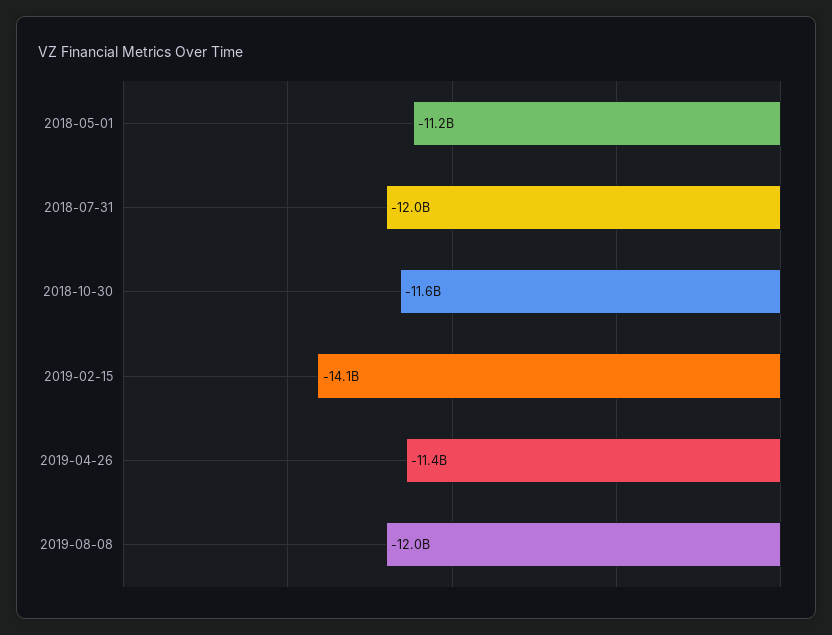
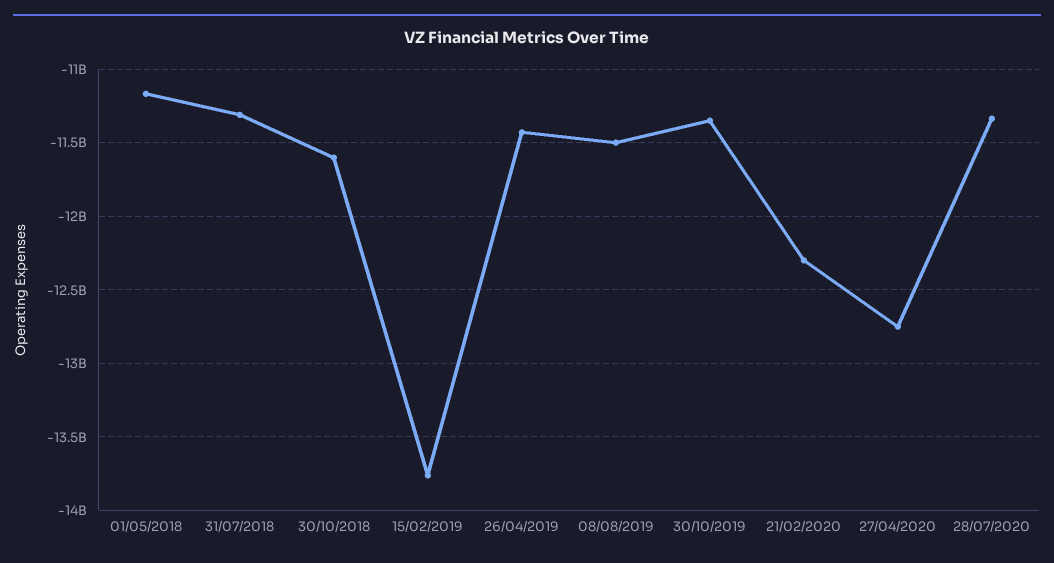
2018-07-31: -12000000000 -> -11300000000
2019-02-15: -14100000000 -> -13750000000
2019-08-08: -12000000000 -> -11500000000
30/10/2019: none -> -11350000000
21/02/2020: none -> -12300000000
27/04/2020: none -> -12750000000
28/07/2020: none -> -11350000000

